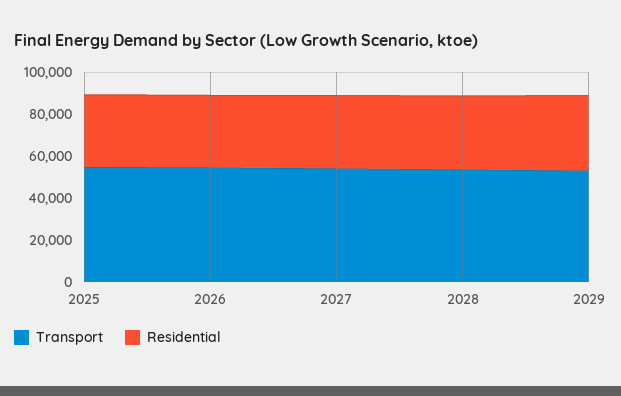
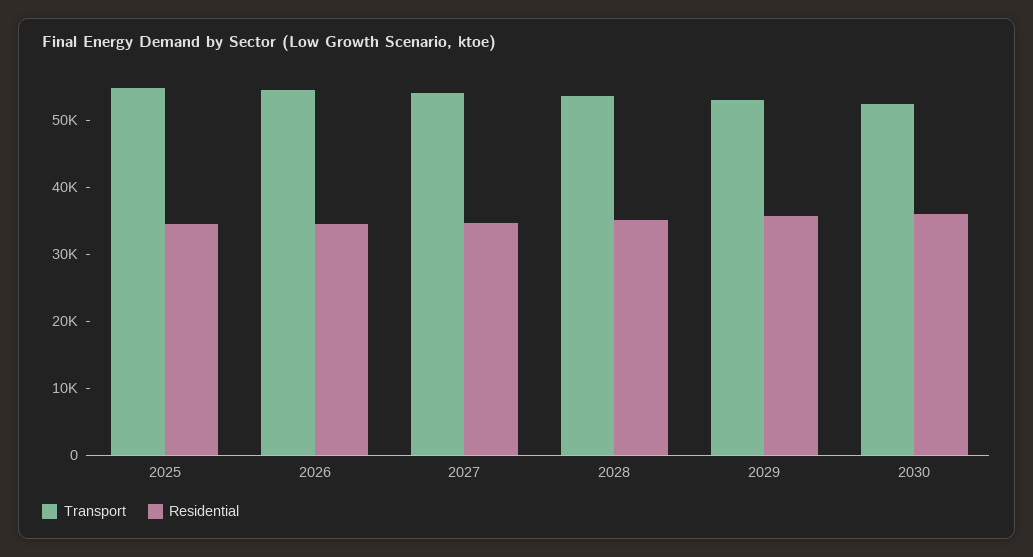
Transport, 2030: none -> 52000
Residential, 2030: none -> 36000

